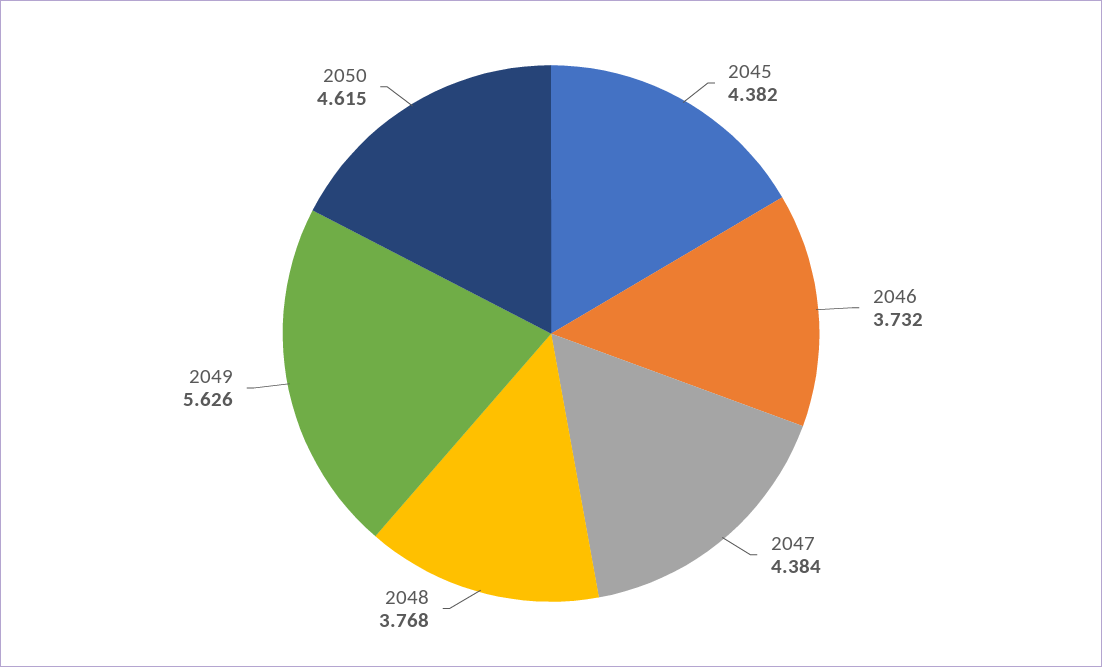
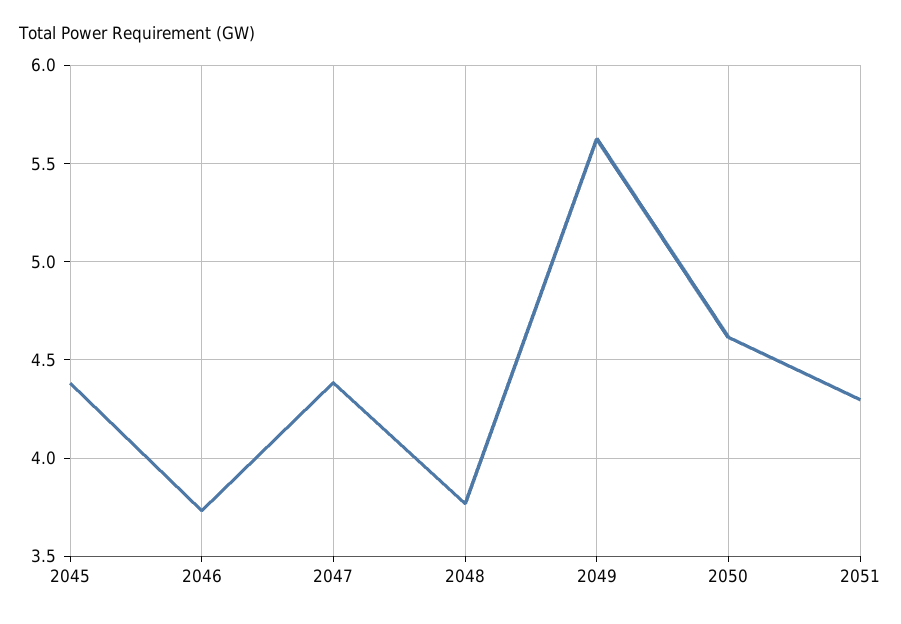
2051: none -> 4.3

